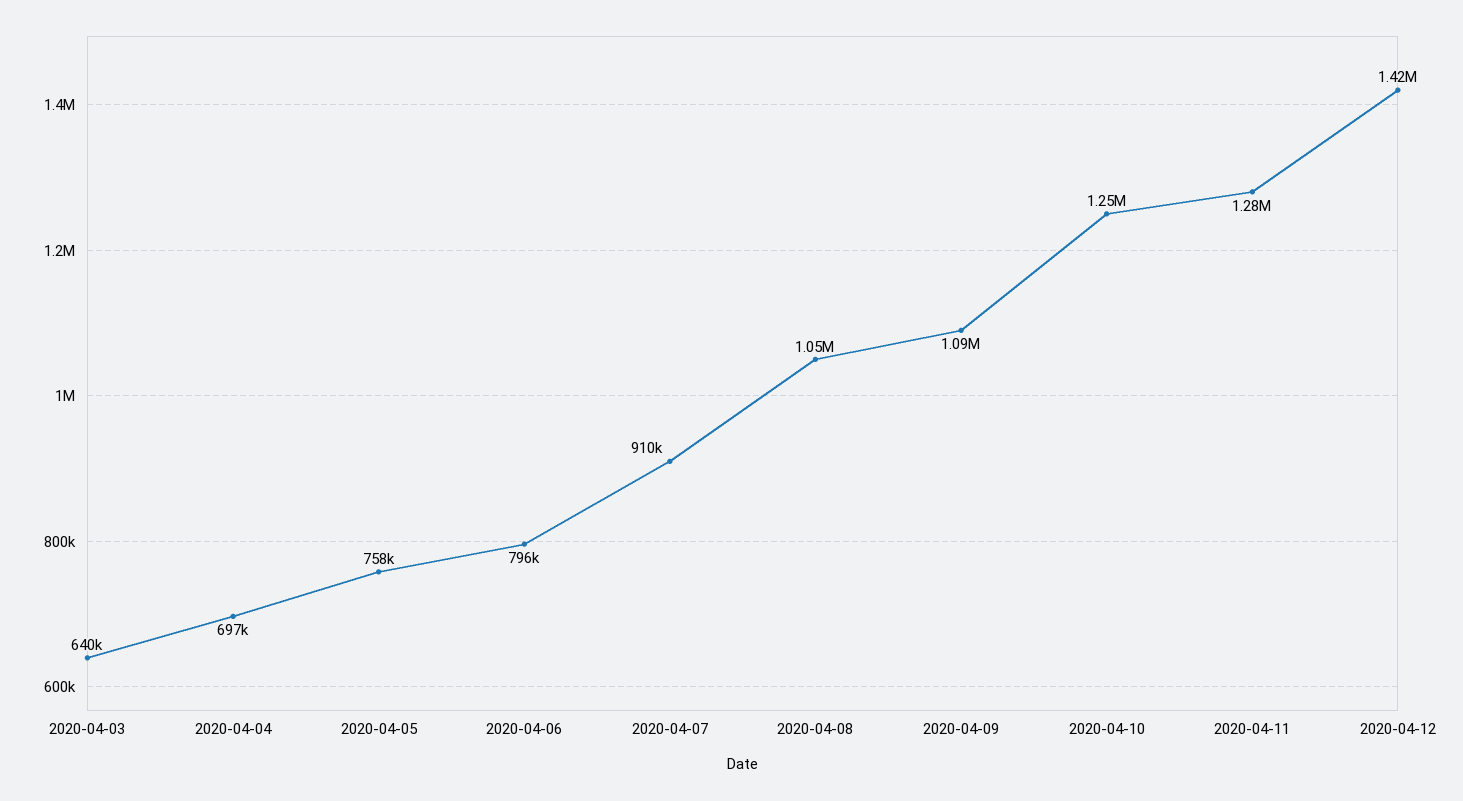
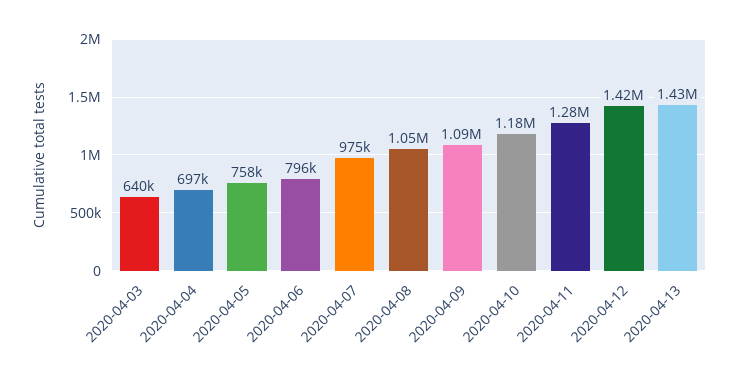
2020-04-07: 910000 -> 975000
2020-04-10: 1250000 -> 1180000
2020-04-13: none -> 1430000

